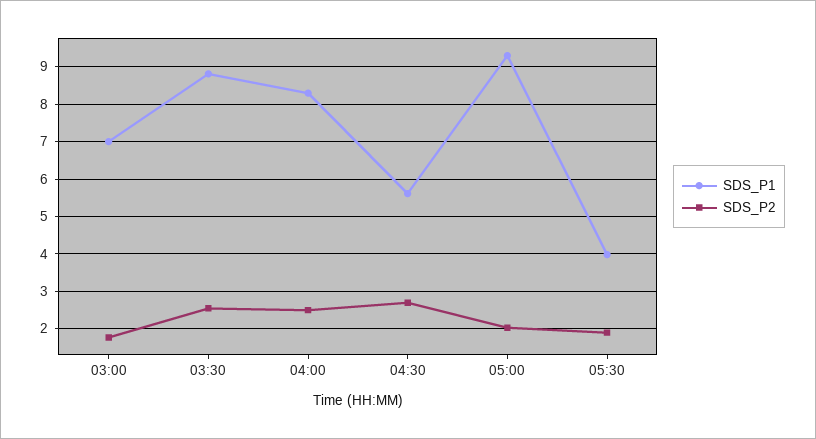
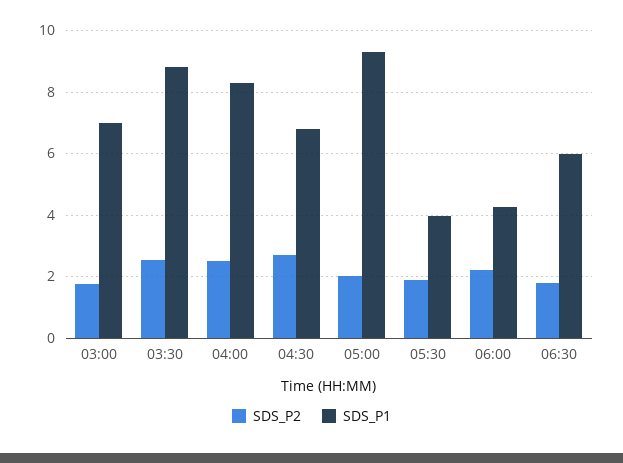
SDS_P1, 04:30: 5.6 -> 6.8
SDS_P2, 06:00: none -> 2.2
SDS_P1, 06:00: none -> 4.2
SDS_P2, 06:30: none -> 1.8
SDS_P1, 06:30: none -> 6

